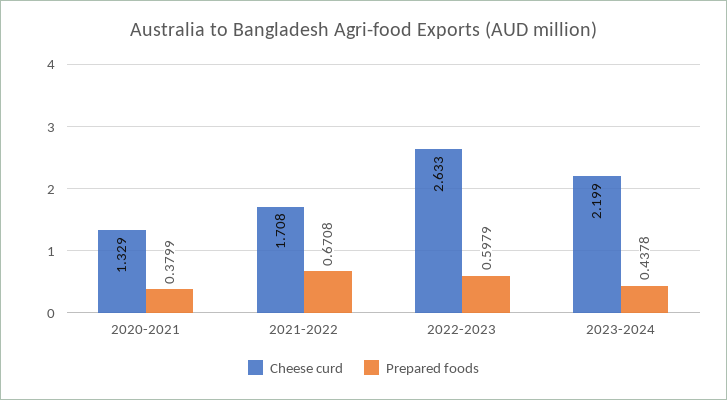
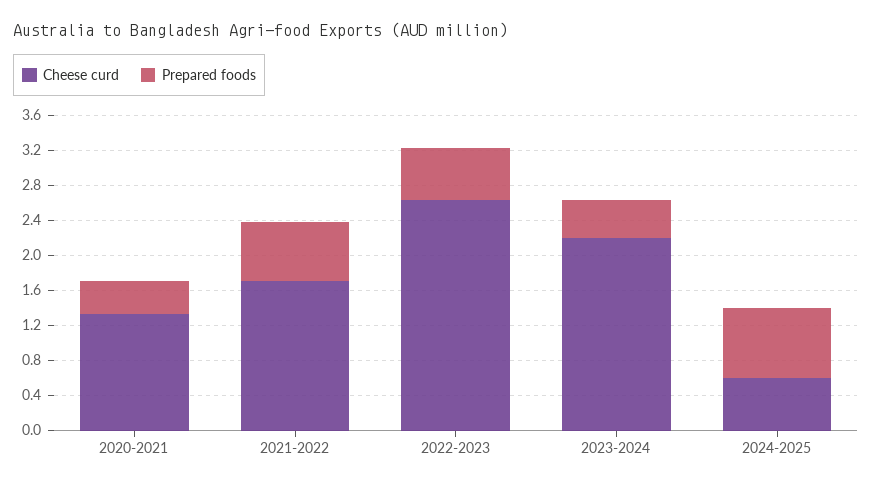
Cheese curd, 2024-2025: none -> 0.6
Prepared foods, 2024-2025: none -> 0.8

